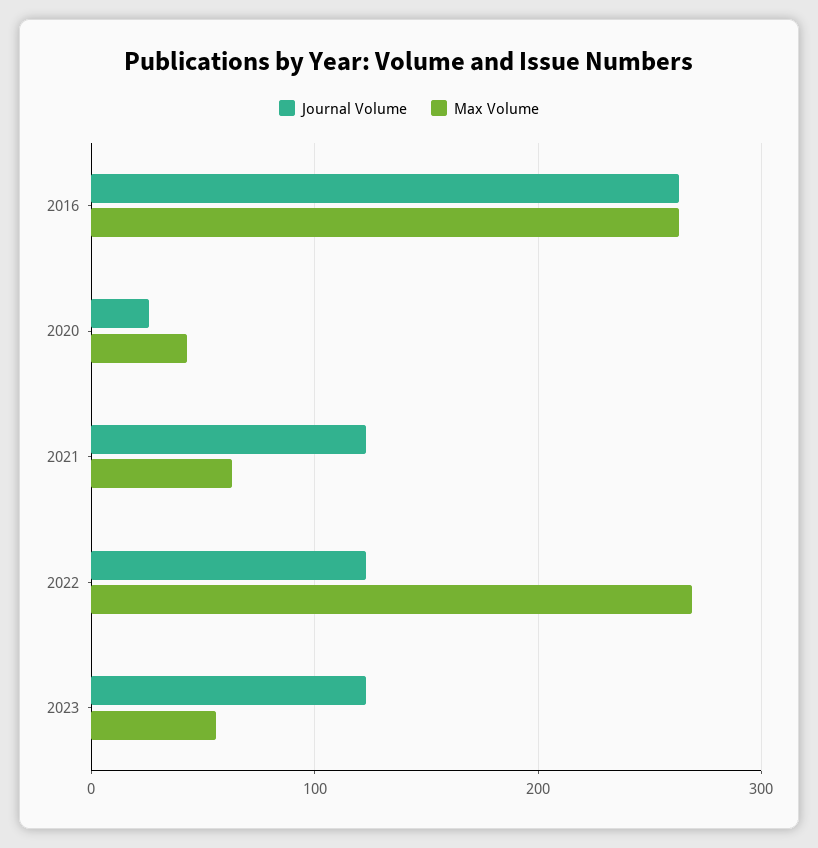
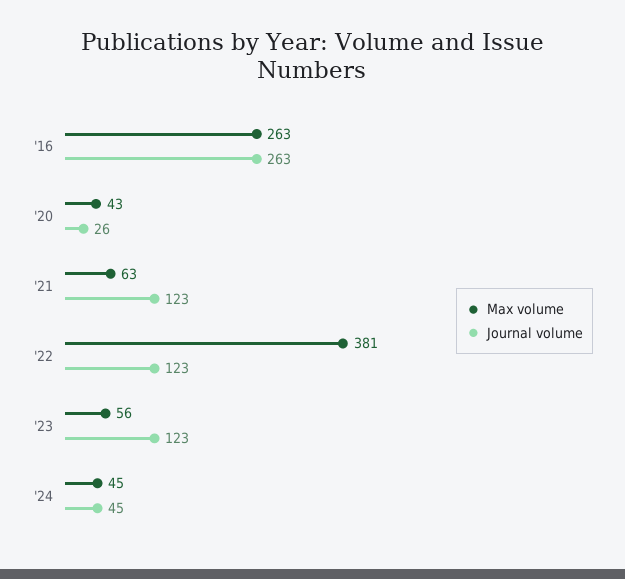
Max Volume, 2022: 270 -> 381
Max Volume, '24: none -> 45
Journal Volume, '24: none -> 45

